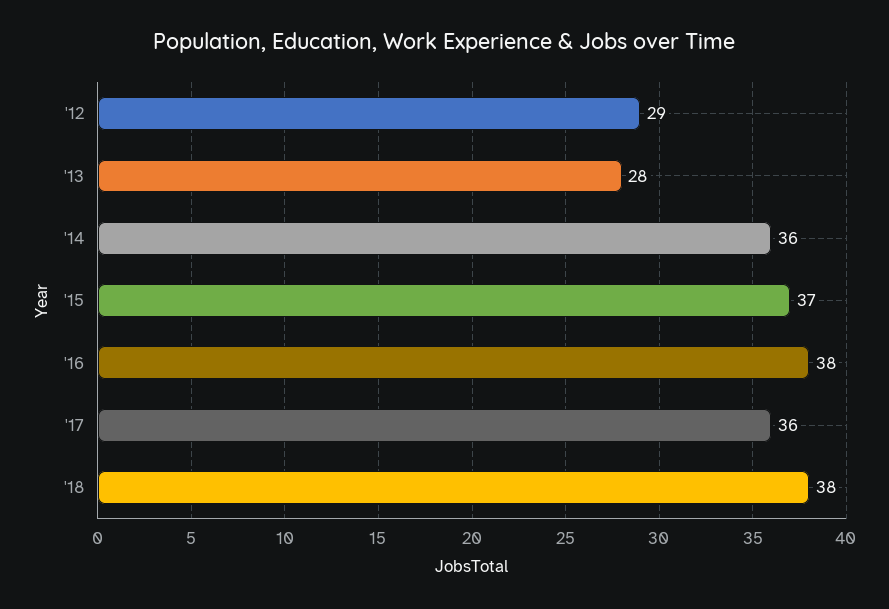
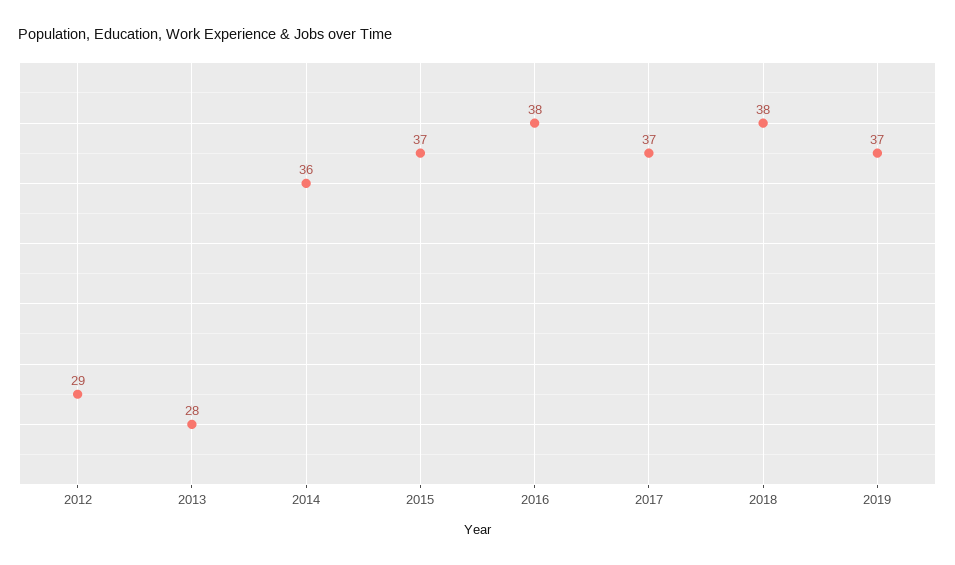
'17: 36 -> 37
2019: none -> 37

